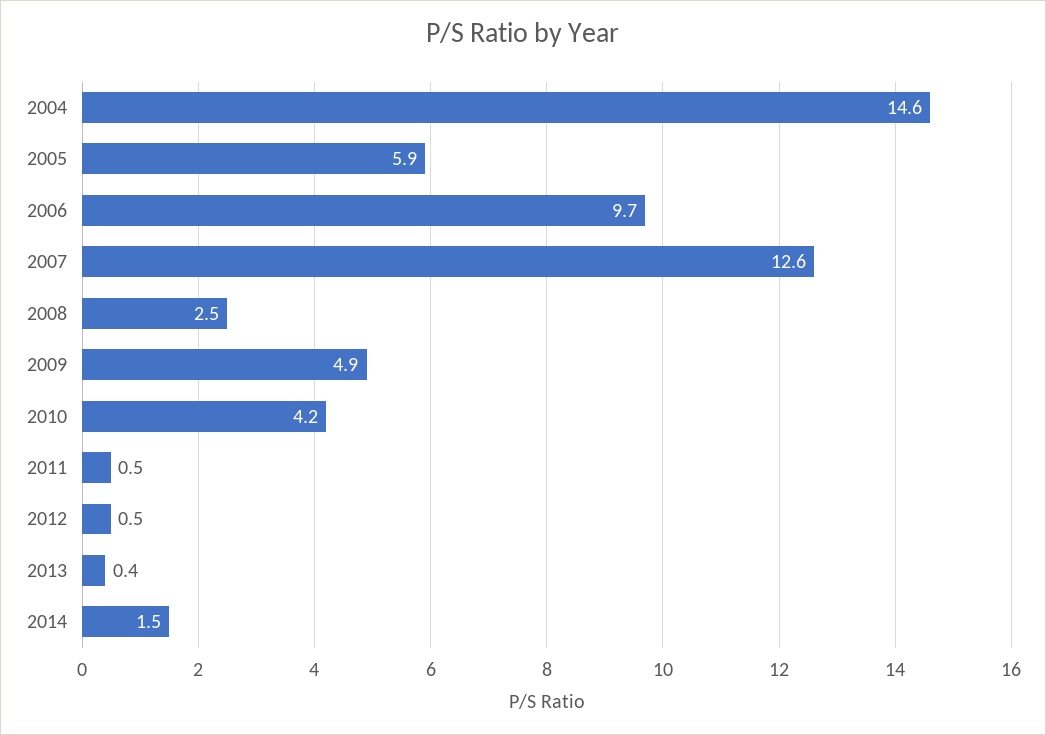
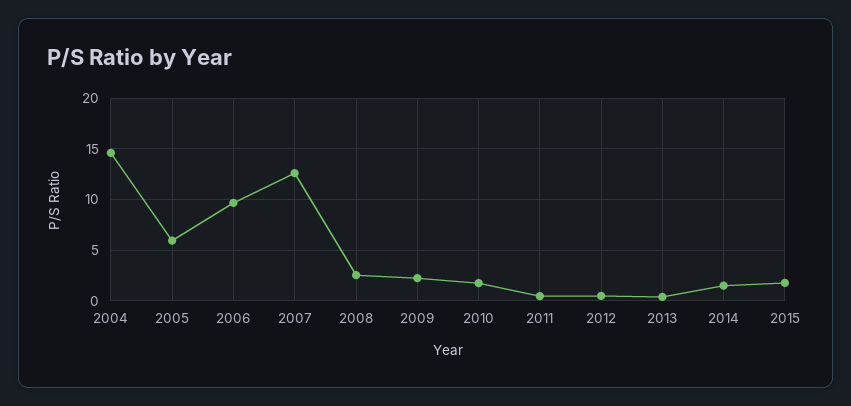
2009: 4.9 -> 2
2010: 4.2 -> 2
2015: none -> 2

